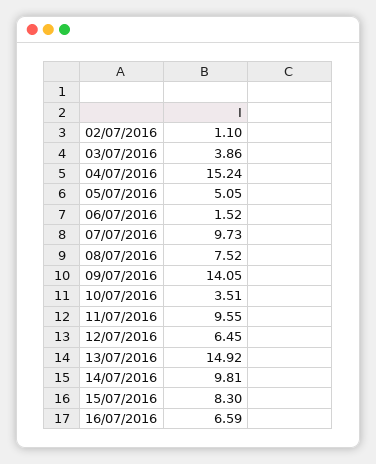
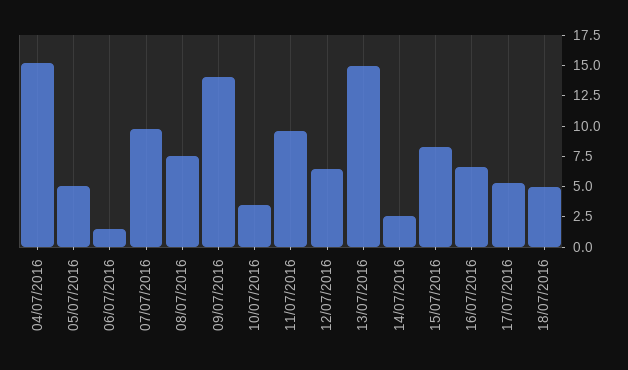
02/07/2016: 1.1 -> none
03/07/2016: 3.86 -> none
14/07/2016: 9.81 -> 2.5
17/07/2016: none -> 5
18/07/2016: none -> 5

